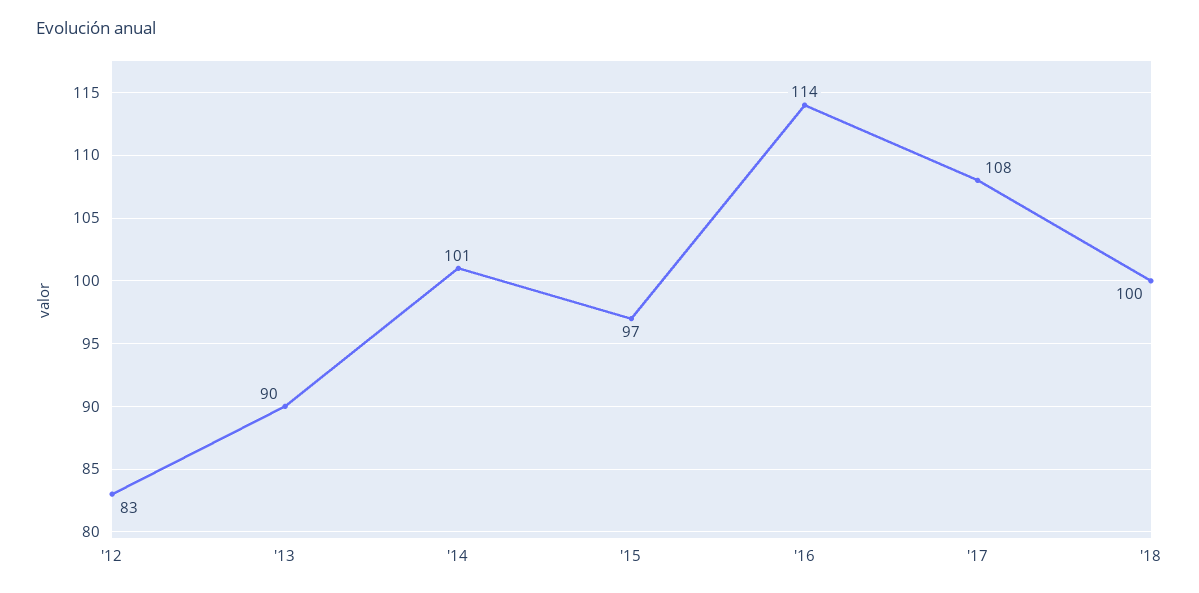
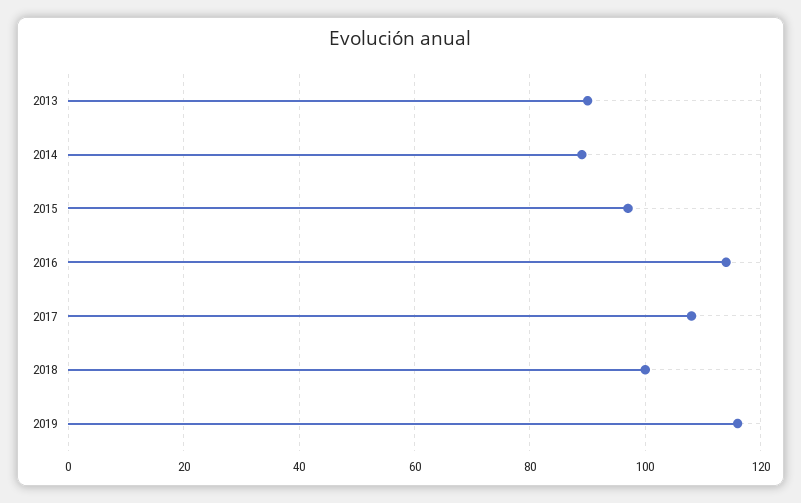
'12: 83 -> none
'14: 101 -> 90
2019: none -> 115

